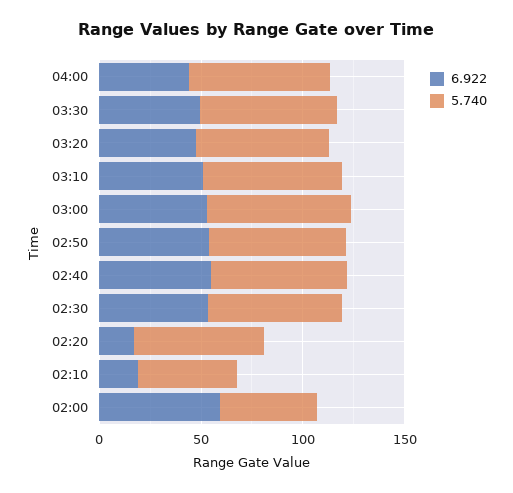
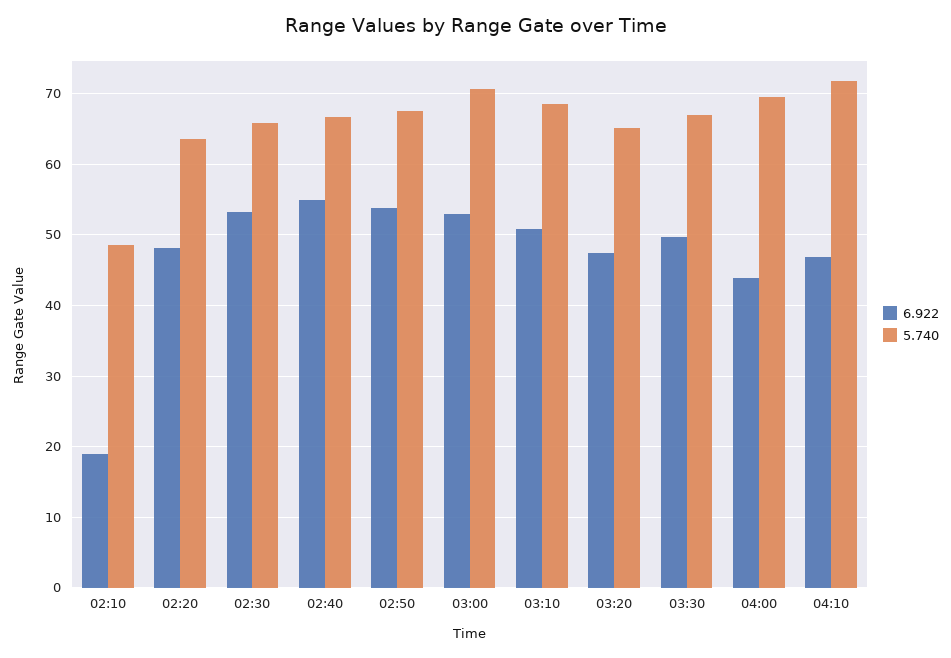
6.922, 02:20: 20 -> 48
6.922, 02:00: 60 -> none
5.740, 02:00: 50 -> none
6.922, 04:10: none -> 47
5.740, 04:10: none -> 72

